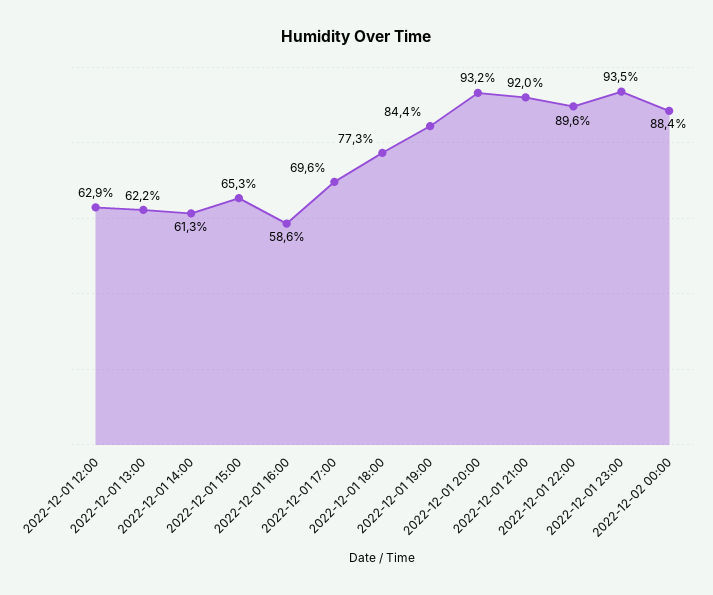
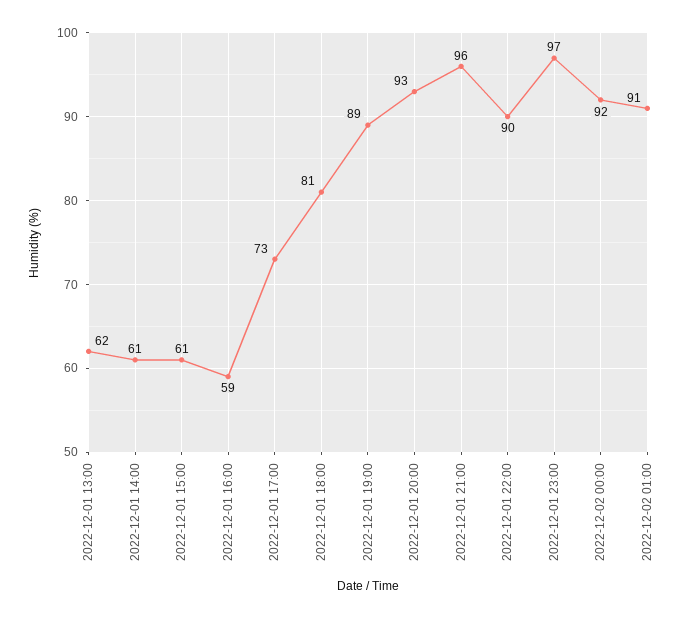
2022-12-01 12:00: 62.9 -> none
2022-12-01 15:00: 65.3 -> 61
2022-12-01 17:00: 69.6 -> 73
2022-12-01 18:00: 77.3 -> 81
2022-12-01 19:00: 84.4 -> 89
2022-12-01 21:00: 92 -> 96
2022-12-01 23:00: 93.5 -> 97
2022-12-02 00:00: 88.4 -> 92
2022-12-02 01:00: none -> 91

